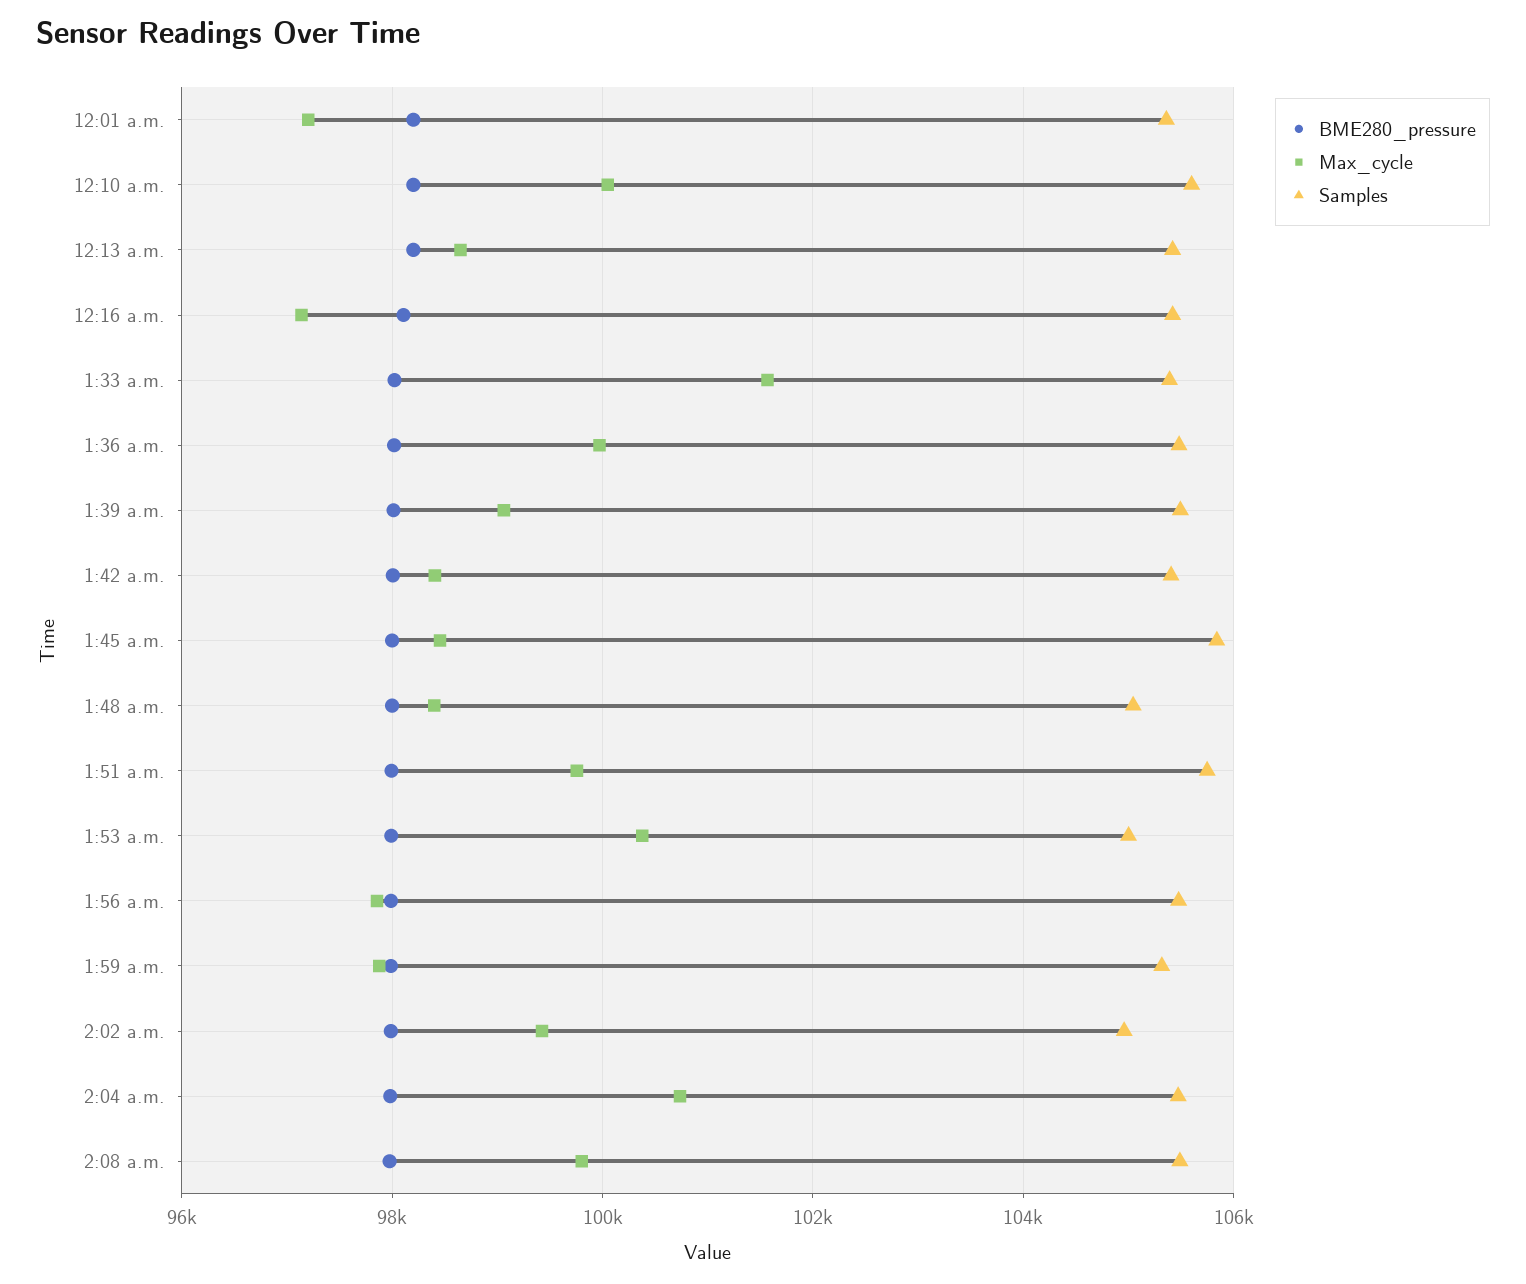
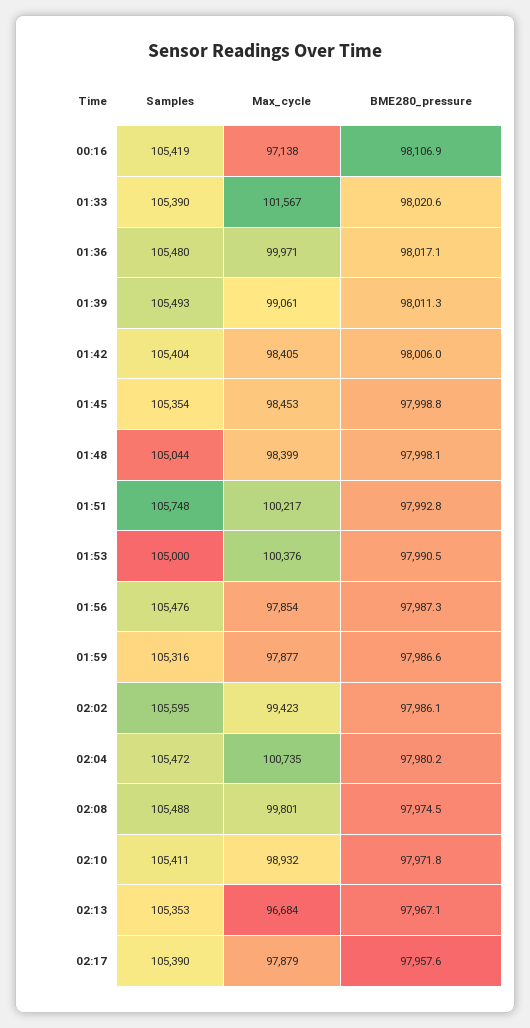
BME280_pressure, 12:01 a.m.: 98200 -> none
Max_cycle, 12:01 a.m.: 97200 -> none
Samples, 12:01 a.m.: 105400 -> none
BME280_pressure, 12:10 a.m.: 98200 -> none
Max_cycle, 12:10 a.m.: 100000 -> none
Samples, 12:10 a.m.: 105600 -> none
BME280_pressure, 12:13 a.m.: 98200 -> none
Max_cycle, 12:13 a.m.: 98600 -> none
Samples, 12:13 a.m.: 105400 -> none
Samples, 1:45 a.m.: 105800 -> 105354
Max_cycle, 1:51 a.m.: 99800 -> 100217
Samples, 2:02 a.m.: 105000 -> 105595
Samples, 02:10: none -> 105411
Max_cycle, 02:10: none -> 98932
BME280_pressure, 02:10: none -> 97971.8
Samples, 02:13: none -> 105353
Max_cycle, 02:13: none -> 96684
BME280_pressure, 02:13: none -> 97967.1
Samples, 02:17: none -> 105390
Max_cycle, 02:17: none -> 97879
BME280_pressure, 02:17: none -> 97957.6

